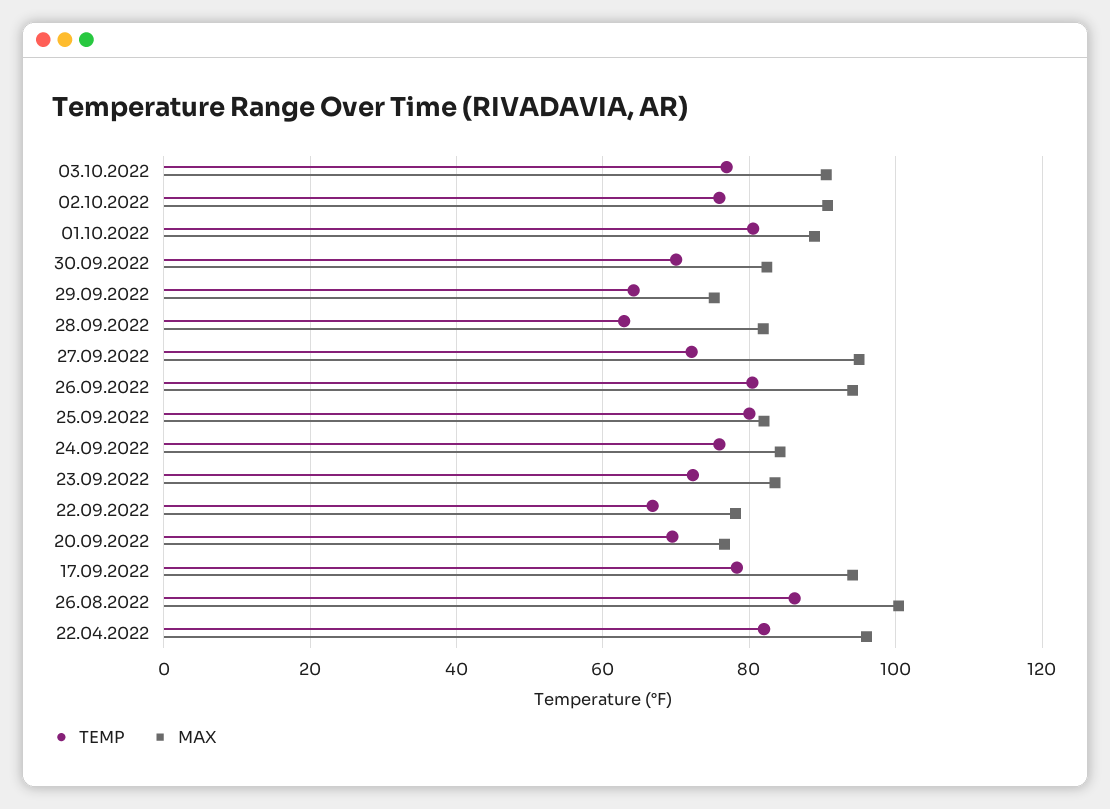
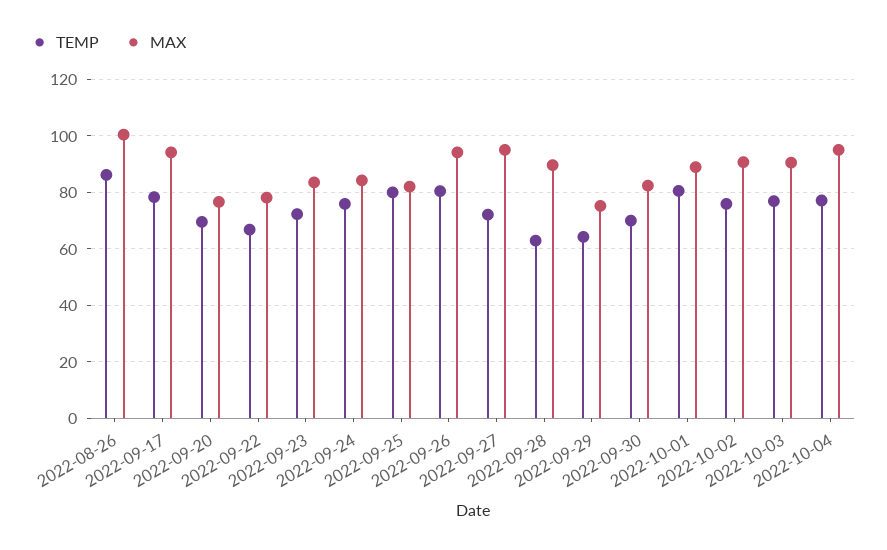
MAX, 28.09.2022: 82 -> 90
TEMP, 22.04.2022: 82 -> none
MAX, 22.04.2022: 96 -> none
TEMP, 2022-10-04: none -> 77.5
MAX, 2022-10-04: none -> 95

